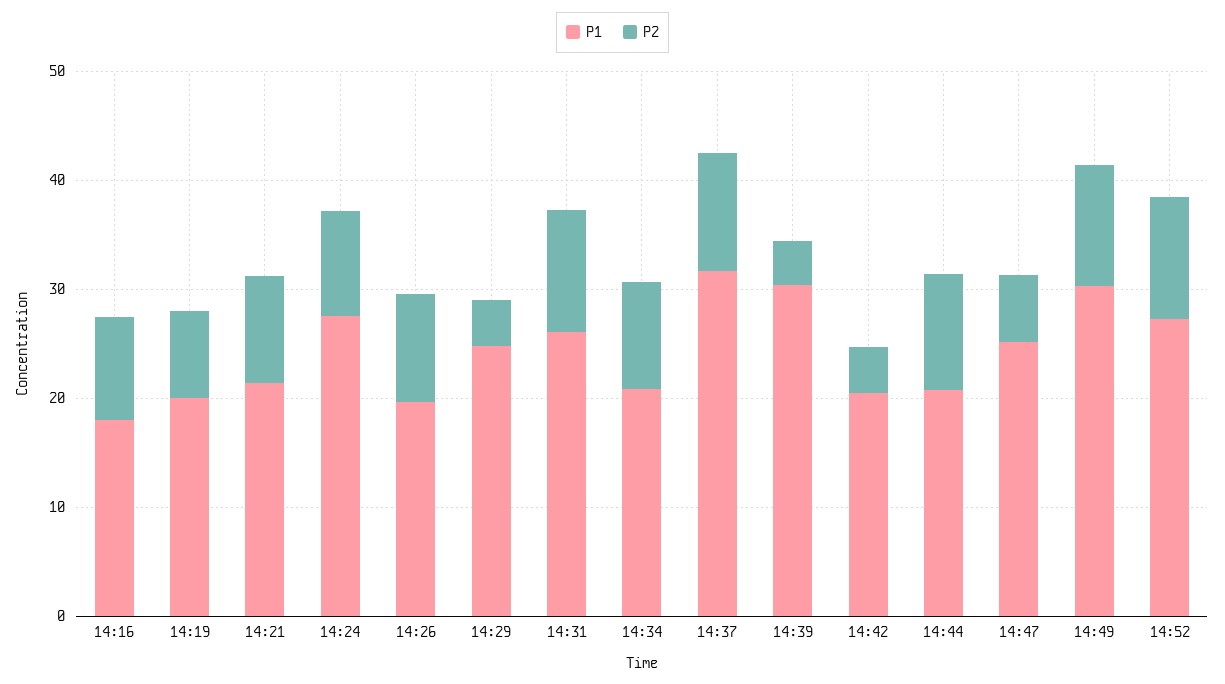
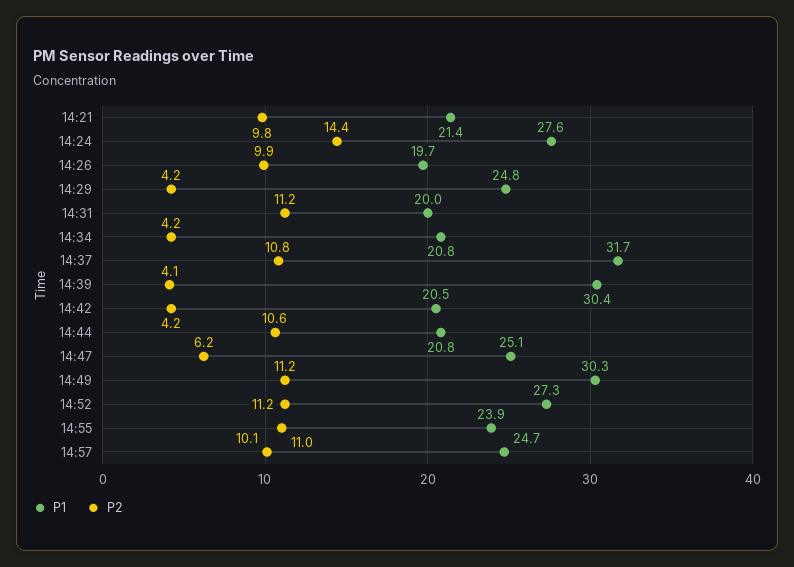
P1, 14:16: 18 -> none
P2, 14:16: 10 -> none
P1, 14:19: 20 -> none
P2, 14:19: 8 -> none
P2, 14:24: 10 -> 14.4
P1, 14:31: 26 -> 20
P2, 14:34: 10 -> 4.2
P1, 14:55: none -> 23.9
P2, 14:55: none -> 11
P1, 14:57: none -> 24.7
P2, 14:57: none -> 10.1

